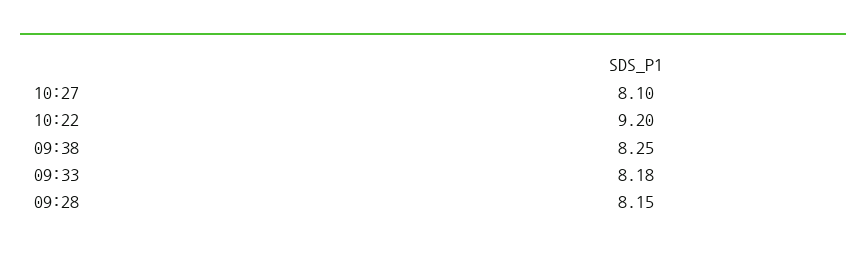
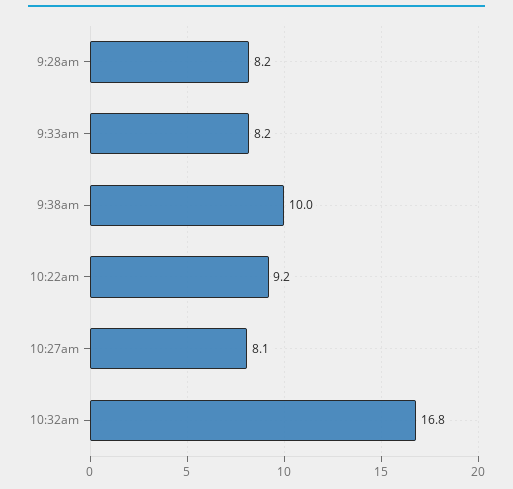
09:38: 8.25 -> 10
10:32am: none -> 16.8

